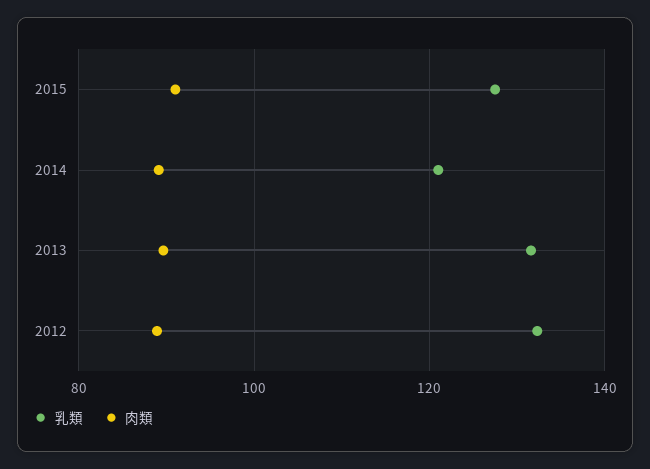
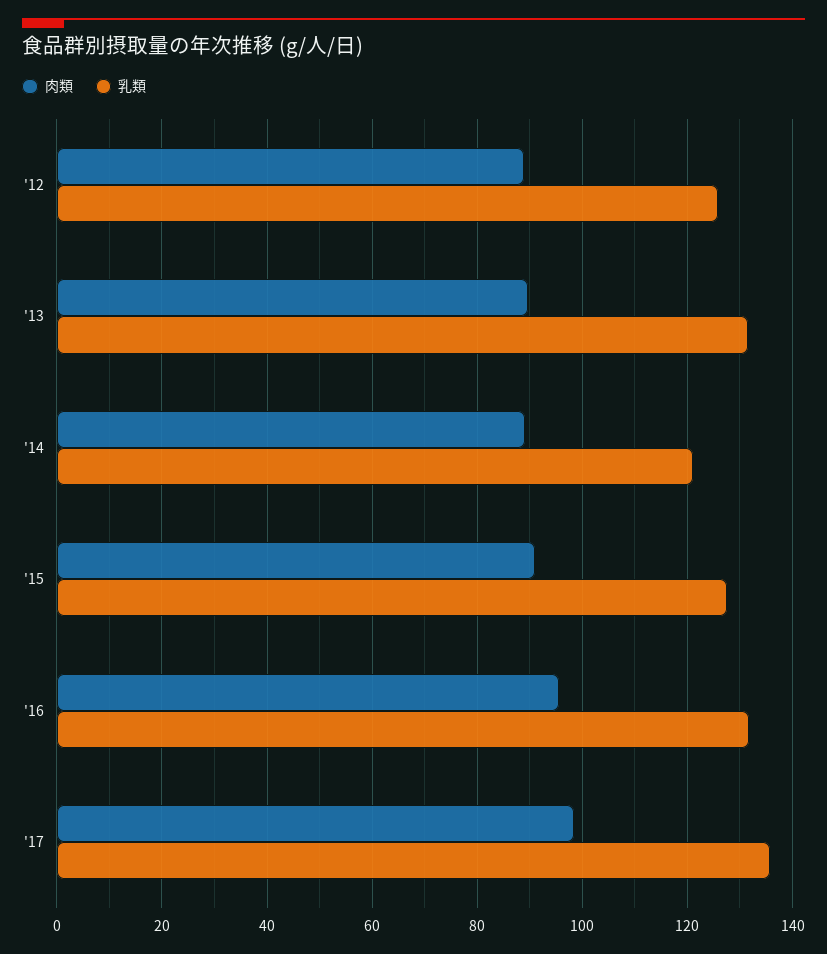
乳類, 2012: 132 -> 126
肉類, '16: none -> 96
乳類, '16: none -> 132
肉類, '17: none -> 98
乳類, '17: none -> 136

